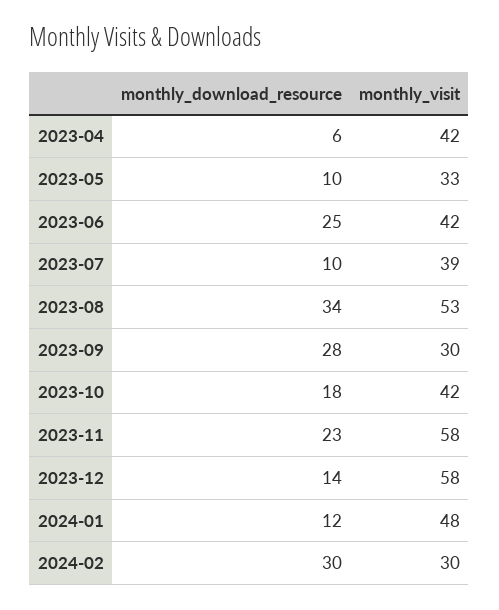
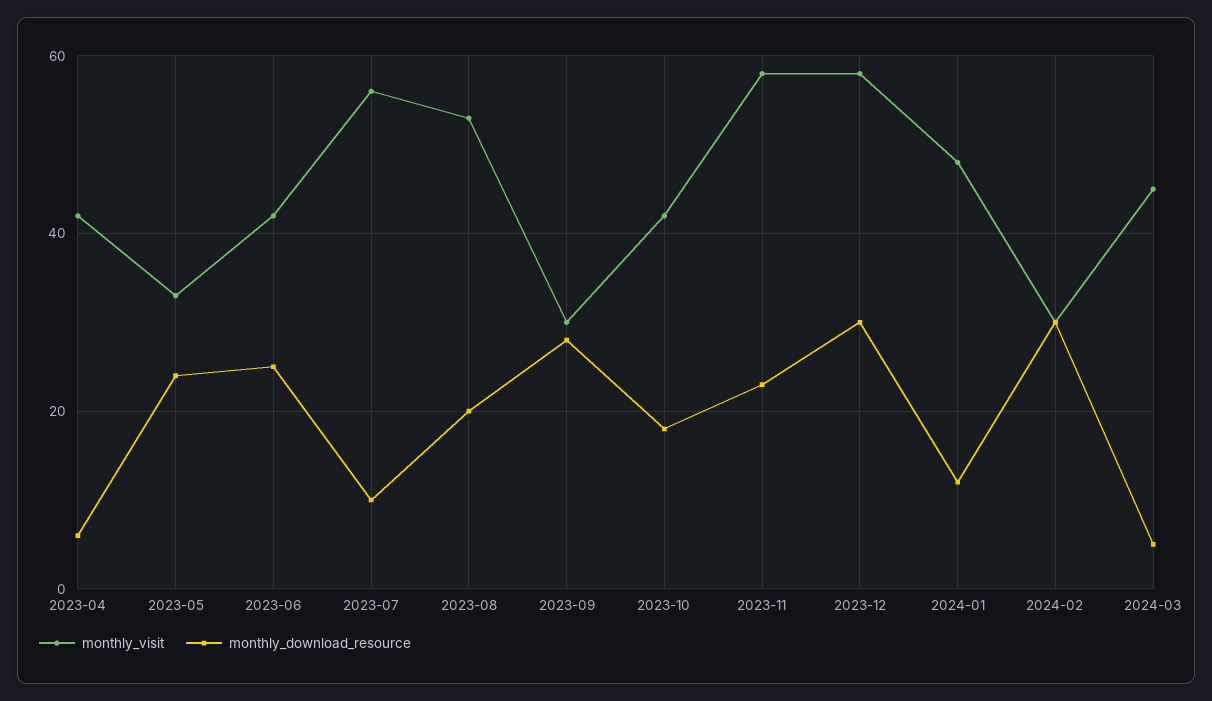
monthly_download_resource, 2023-05: 10 -> 25
monthly_visit, 2023-07: 39 -> 55
monthly_download_resource, 2023-08: 34 -> 20
monthly_download_resource, 2023-12: 14 -> 30
monthly_visit, 2024-03: none -> 45
monthly_download_resource, 2024-03: none -> 5

